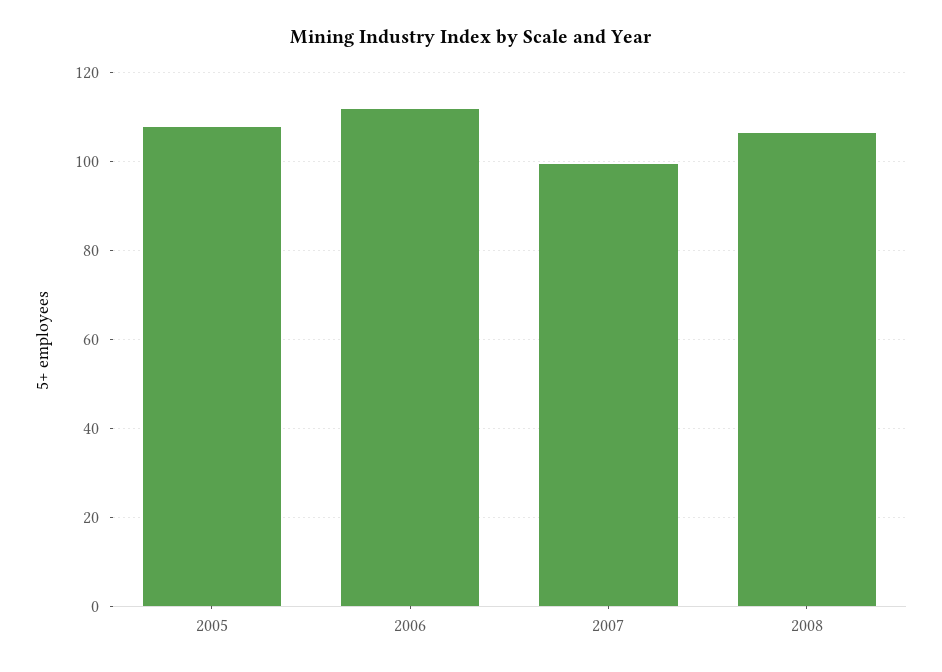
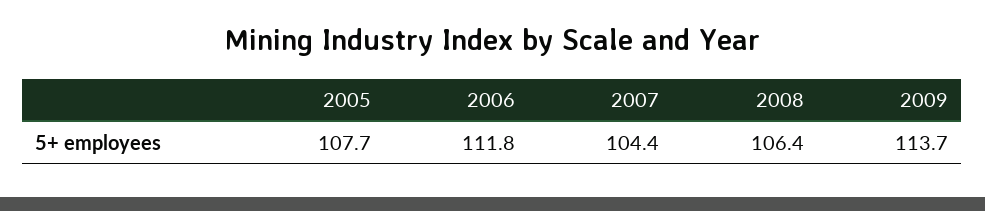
2007: 100 -> 104.4
2009: none -> 113.7

